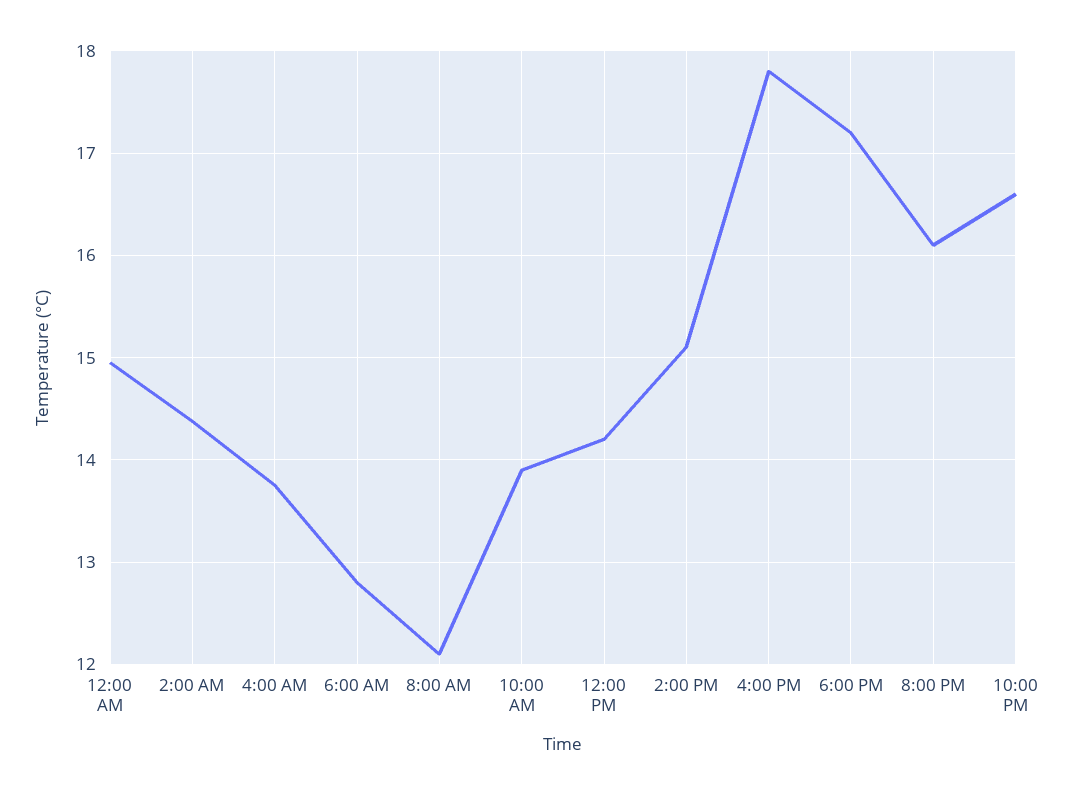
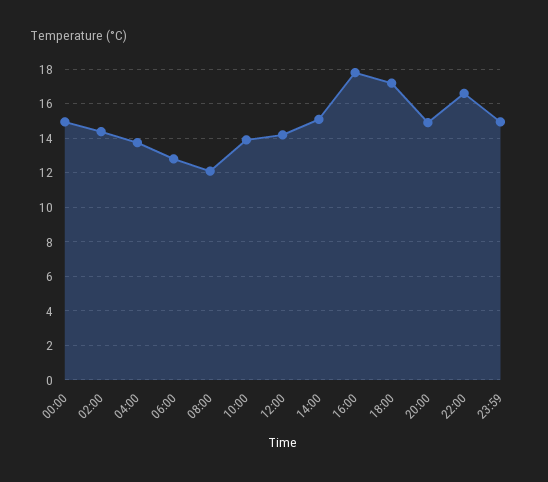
8:00 PM: 16.1 -> 15
23:59: none -> 15

